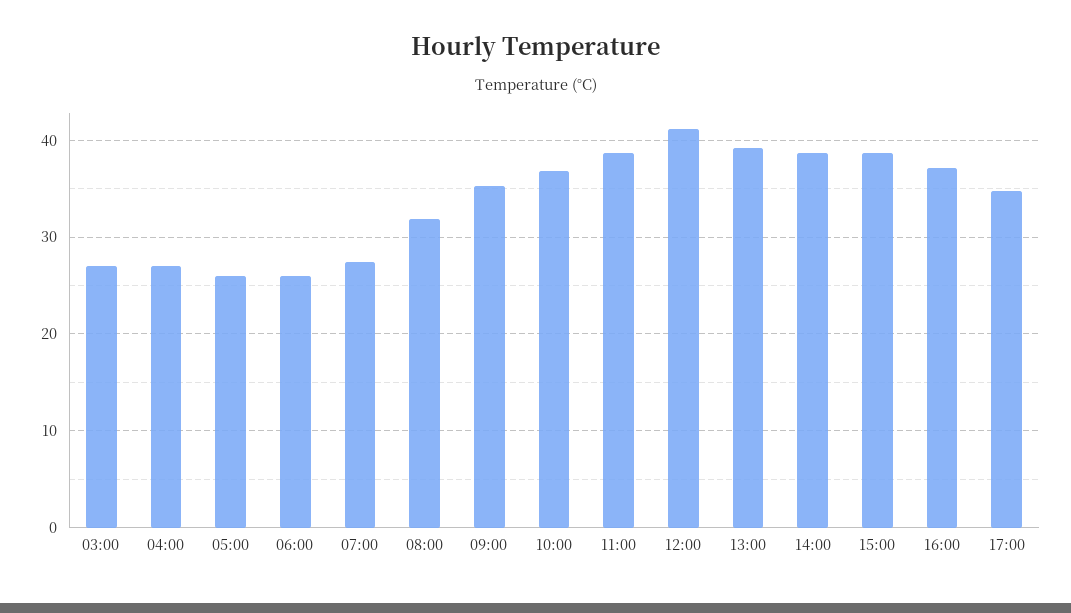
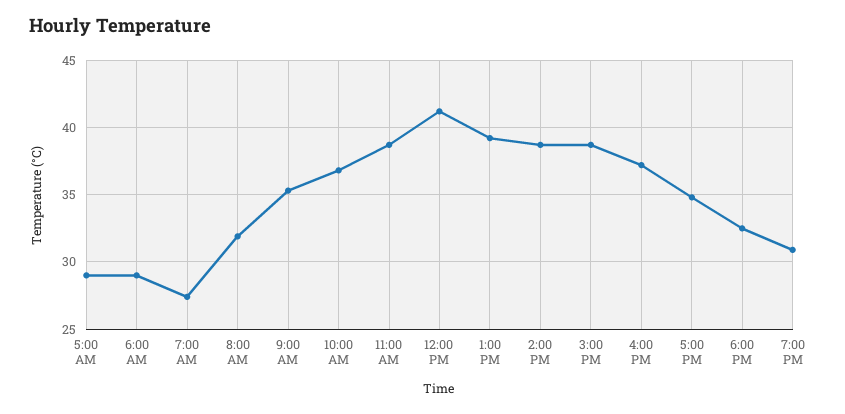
03:00: 27 -> none
04:00: 27 -> none
05:00: 26 -> 29
06:00: 26 -> 29
6:00 PM: none -> 32.5
7:00 PM: none -> 31

